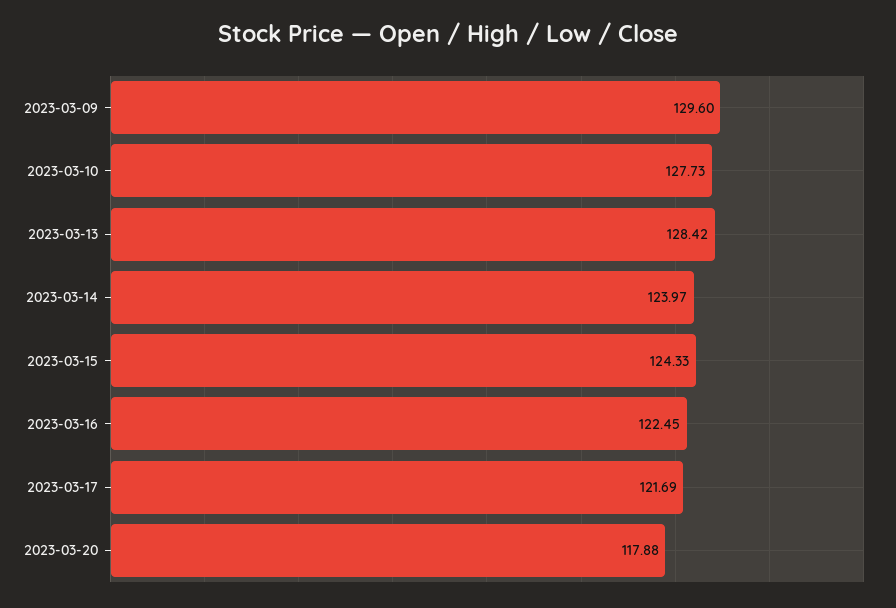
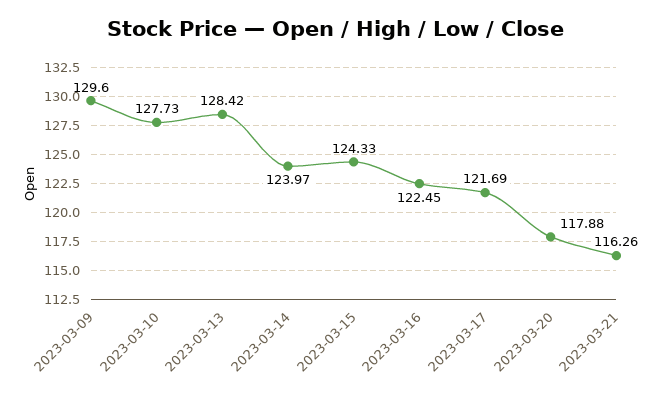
2023-03-21: none -> 116.26

